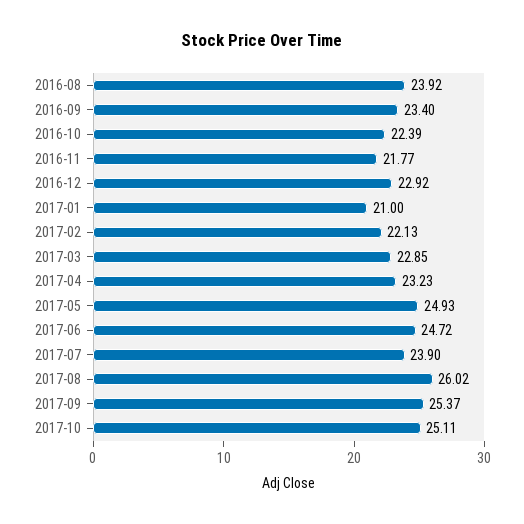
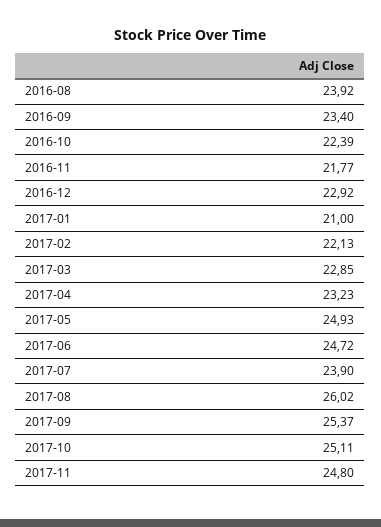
2017-11: none -> 24.8

